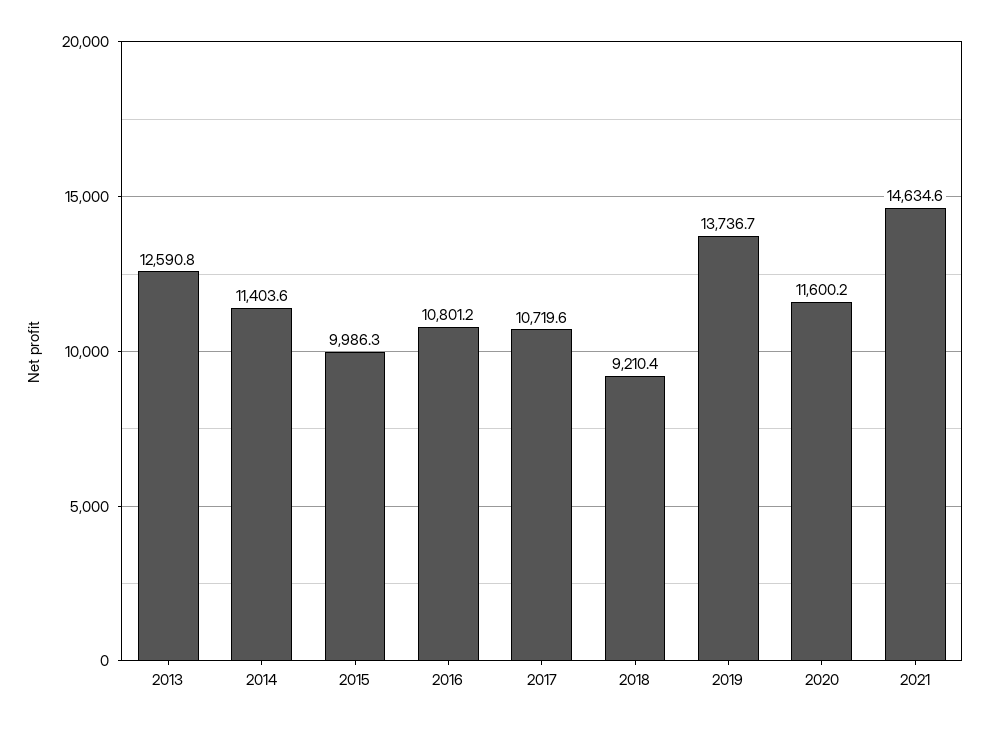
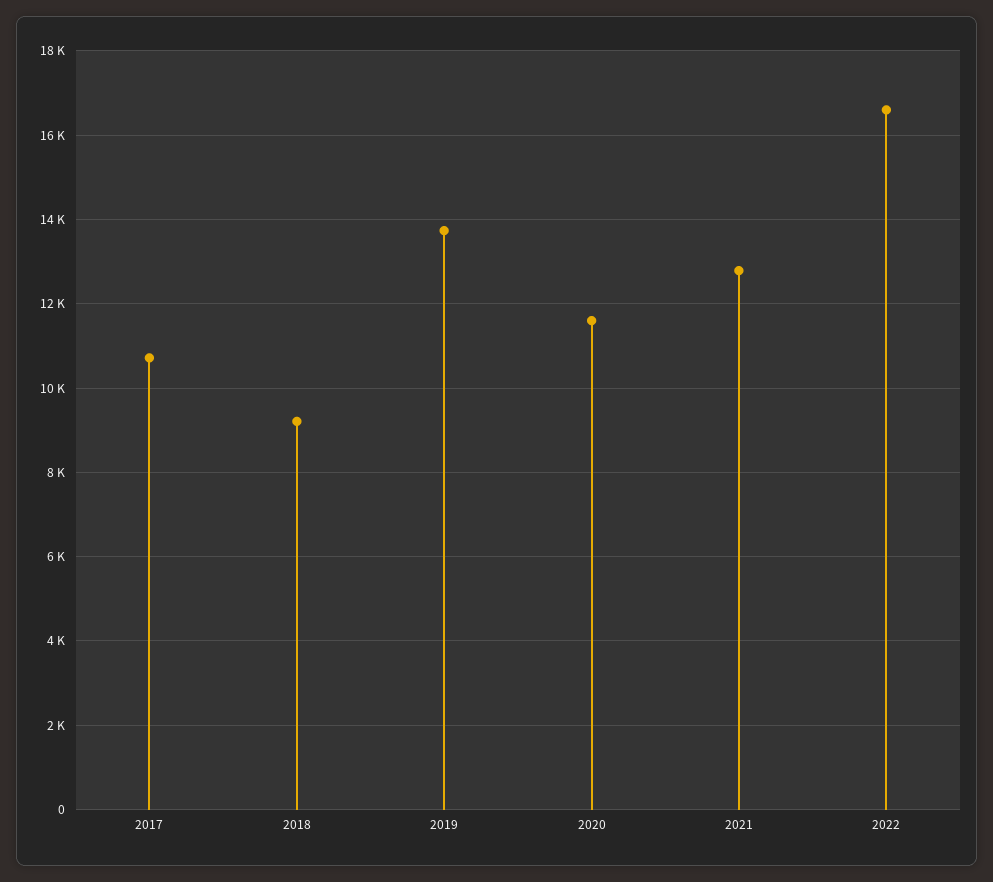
2013: 12590.8 -> none
2014: 11403.6 -> none
2015: 9986.3 -> none
2016: 10801.2 -> none
2021: 14634.6 -> 12800
2022: none -> 16600

